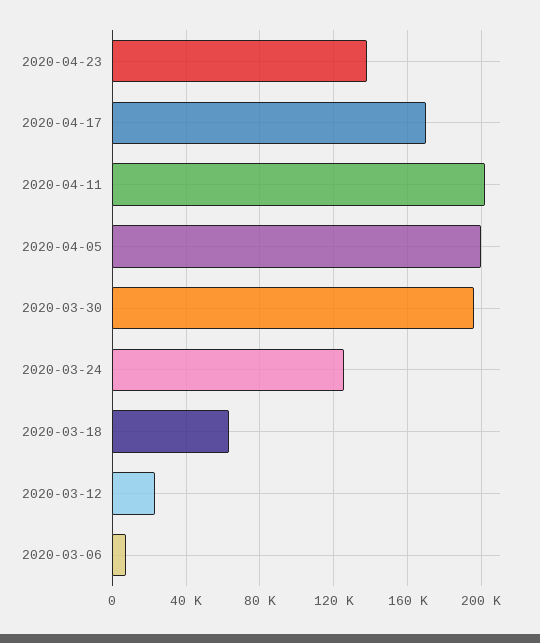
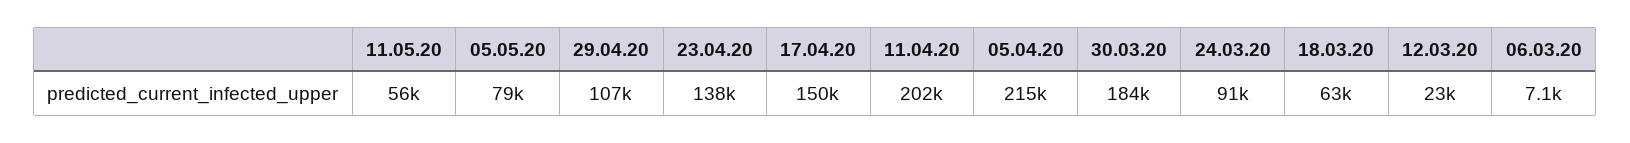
2020-04-17: 170000 -> 150000
2020-04-05: 200000 -> 215000
2020-03-30: 195000 -> 184000
2020-03-24: 125000 -> 91000
11.05.20: none -> 56000
05.05.20: none -> 79000
29.04.20: none -> 107000

